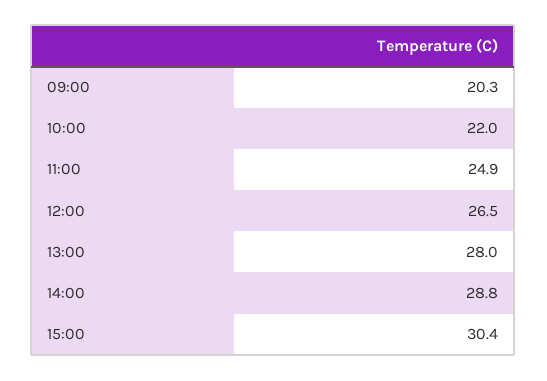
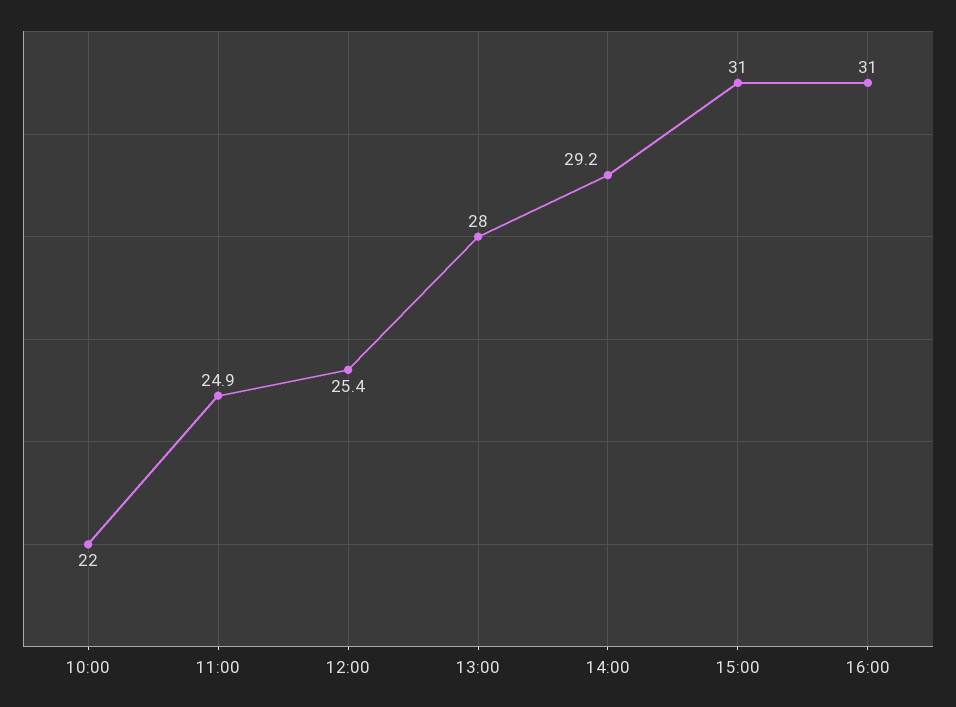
09:00: 20.3 -> none
12:00: 26.5 -> 25.4
14:00: 28.8 -> 29.2
15:00: 30.4 -> 31
16:00: none -> 31

